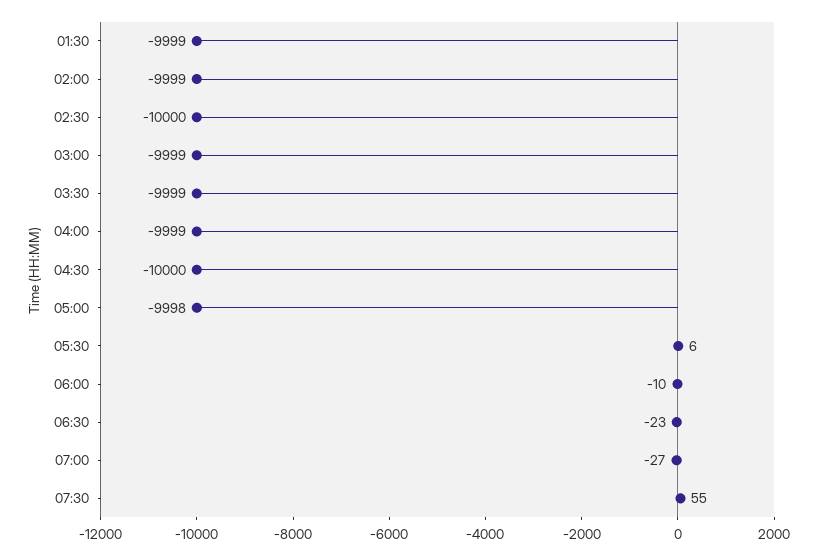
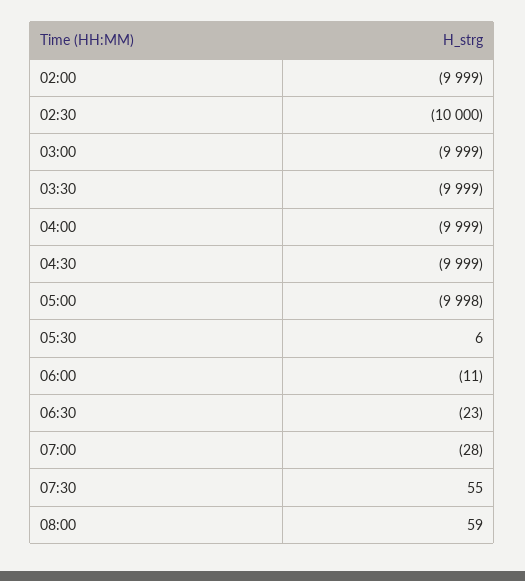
01:30: -9999 -> none
04:30: -10000 -> -9999
06:00: -10 -> -11
07:00: -27 -> -28
08:00: none -> 59

